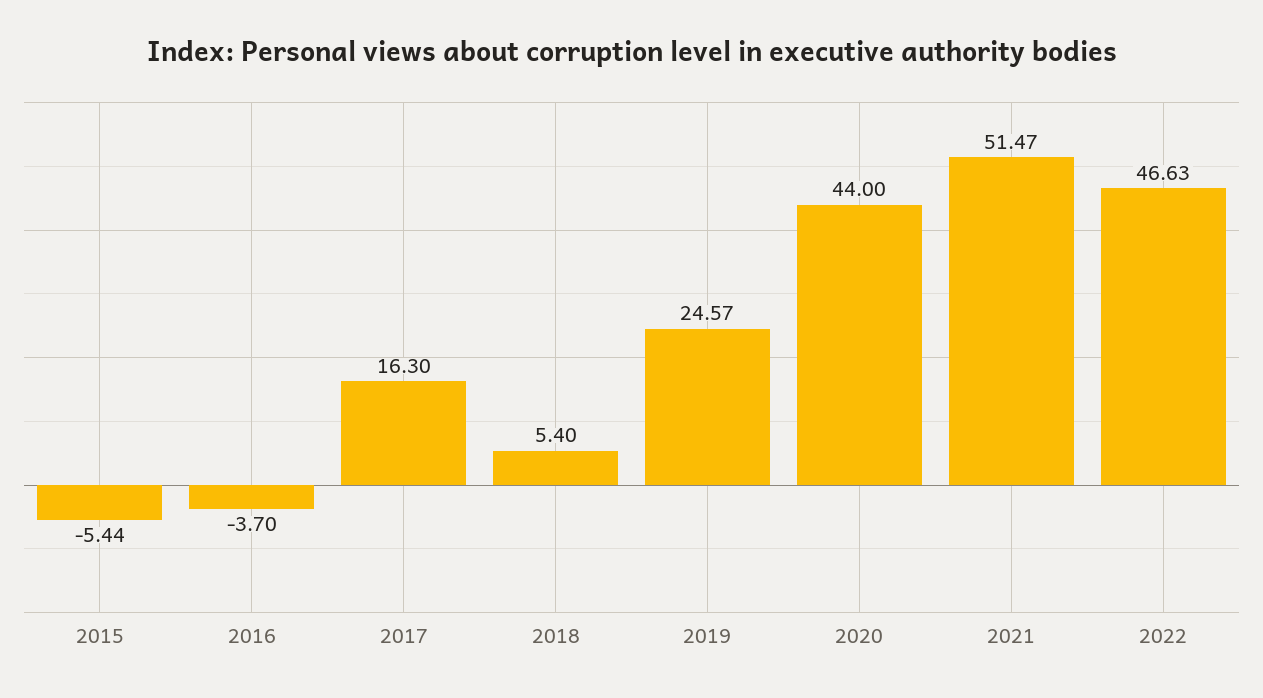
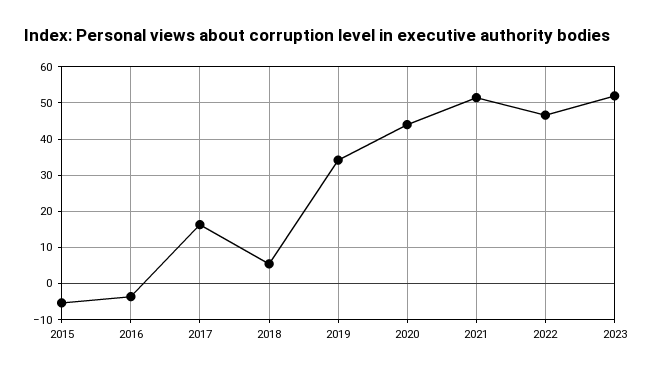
2019: 24.57 -> 34
2023: none -> 52

